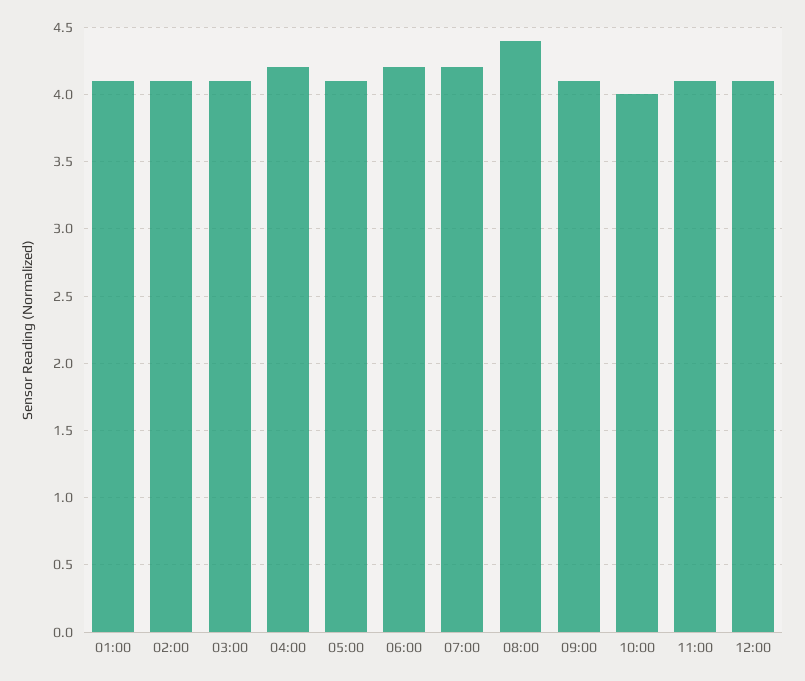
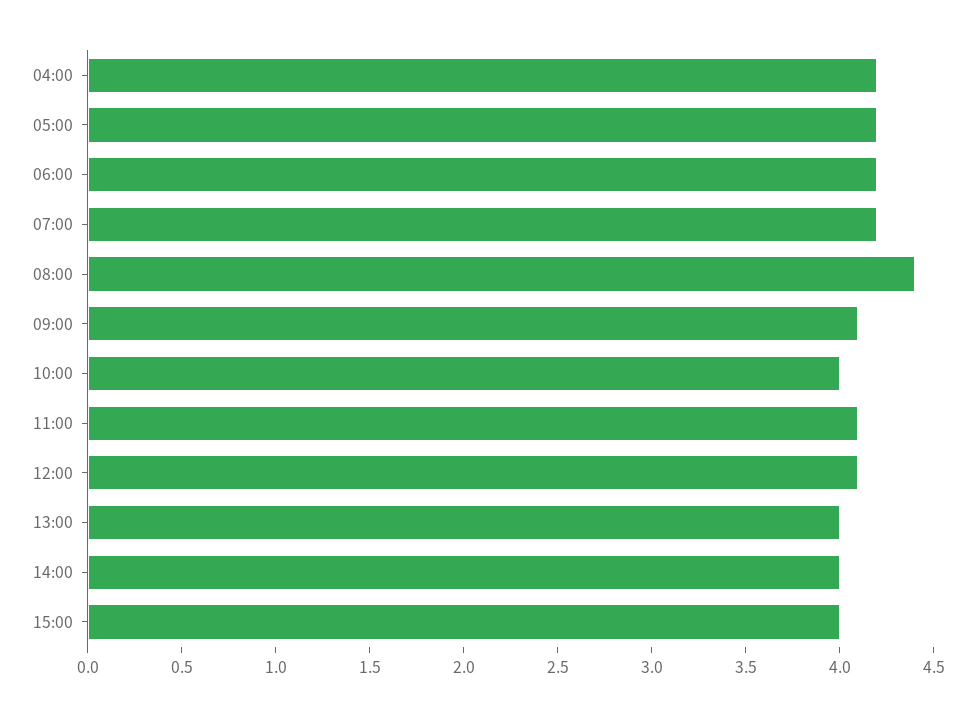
01:00: 4.1 -> none
02:00: 4.1 -> none
03:00: 4.1 -> none
05:00: 4.1 -> 4.2
13:00: none -> 4
14:00: none -> 4
15:00: none -> 4

